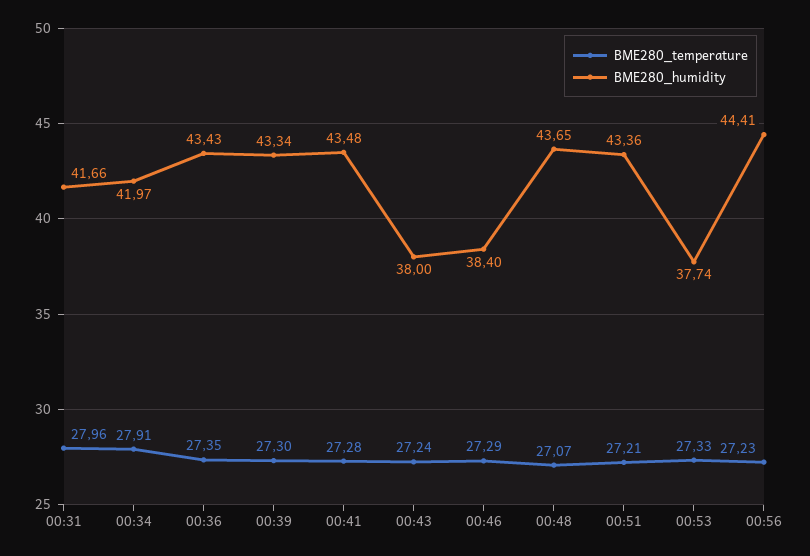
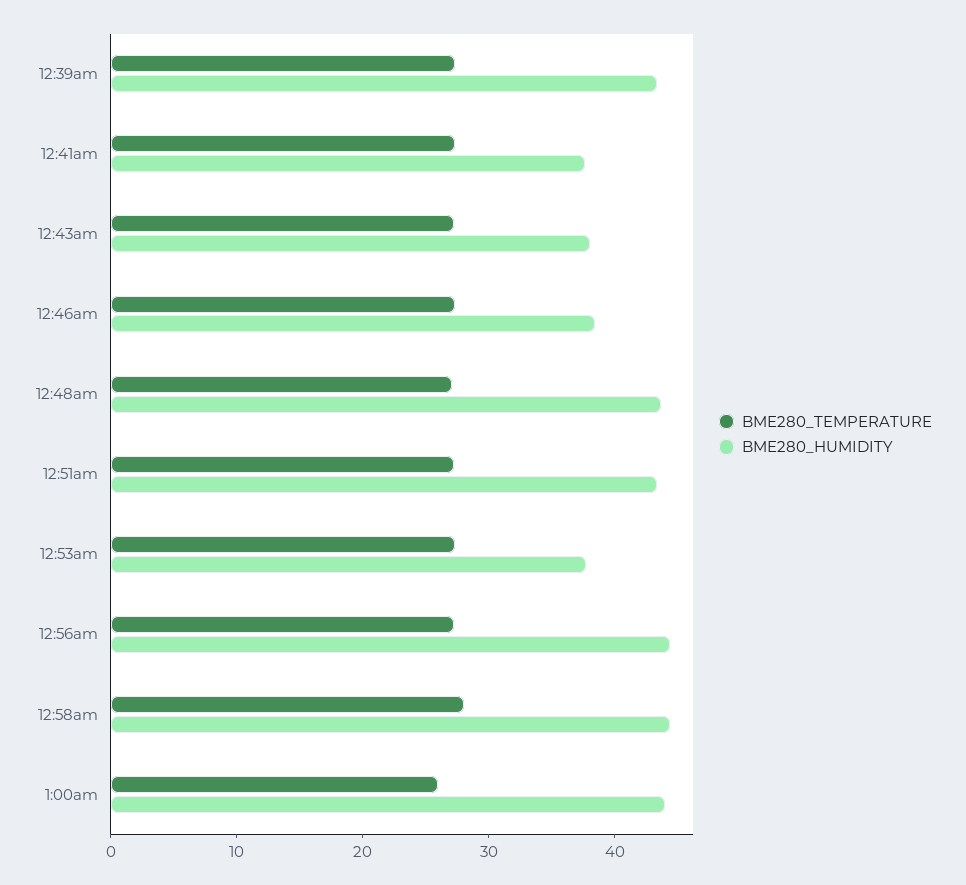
BME280_temperature, 00:31: 27.96 -> none
BME280_humidity, 00:31: 41.66 -> none
BME280_temperature, 00:34: 27.91 -> none
BME280_humidity, 00:34: 41.97 -> none
BME280_temperature, 00:36: 27.35 -> none
BME280_humidity, 00:36: 43.43 -> none
BME280_humidity, 00:41: 43.48 -> 38
BME280_temperature, 12:58am: none -> 28
BME280_humidity, 12:58am: none -> 44
BME280_temperature, 1:00am: none -> 26
BME280_humidity, 1:00am: none -> 44

